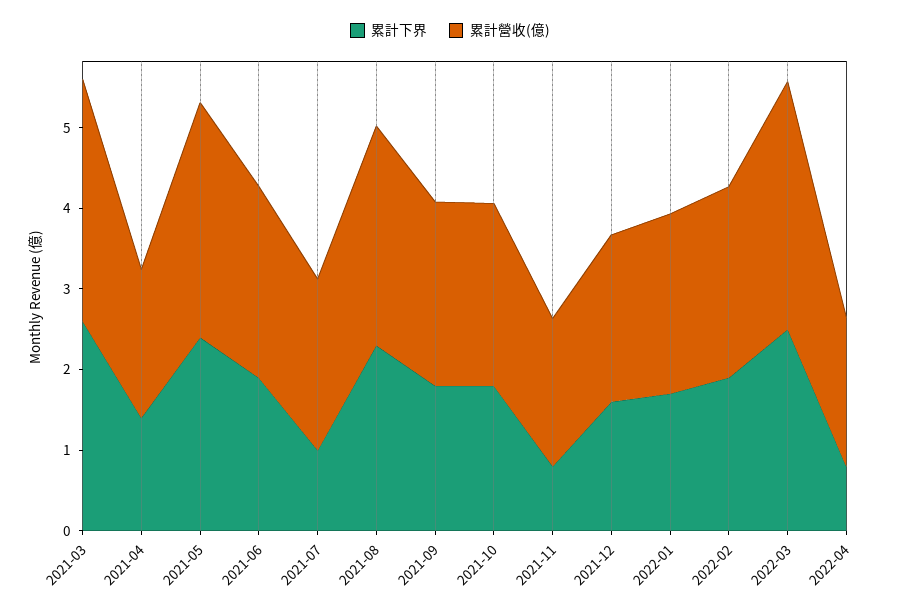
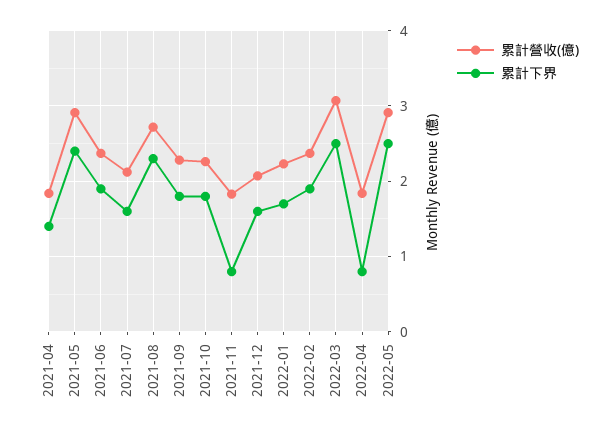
累計下界, 2021-03: 2.6 -> none
累計營收(億), 2021-03: 3 -> none
累計下界, 2021-07: 1 -> 1.6
累計營收(億), 2022-05: none -> 2.9
累計下界, 2022-05: none -> 2.5

